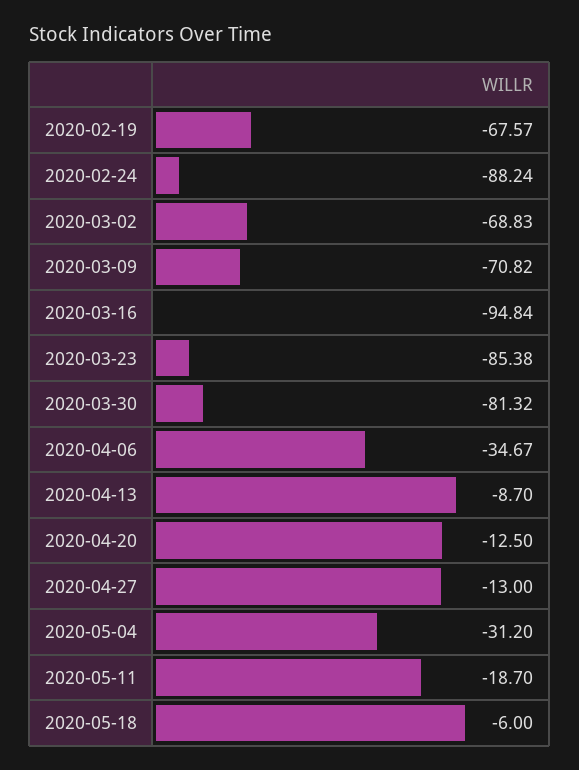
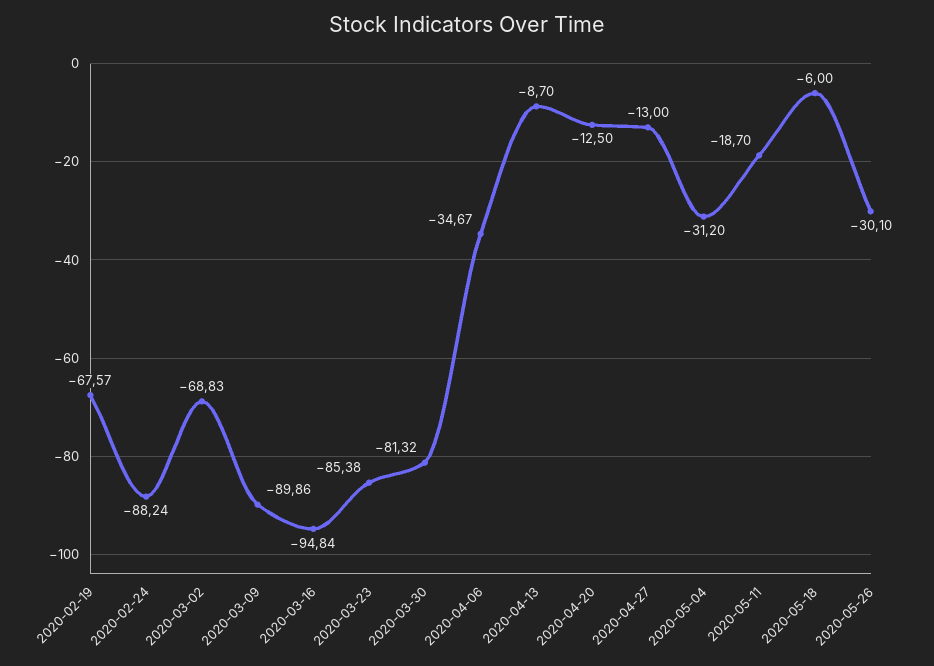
2020-03-09: -70.82 -> -89.86
2020-05-26: none -> -30.1

